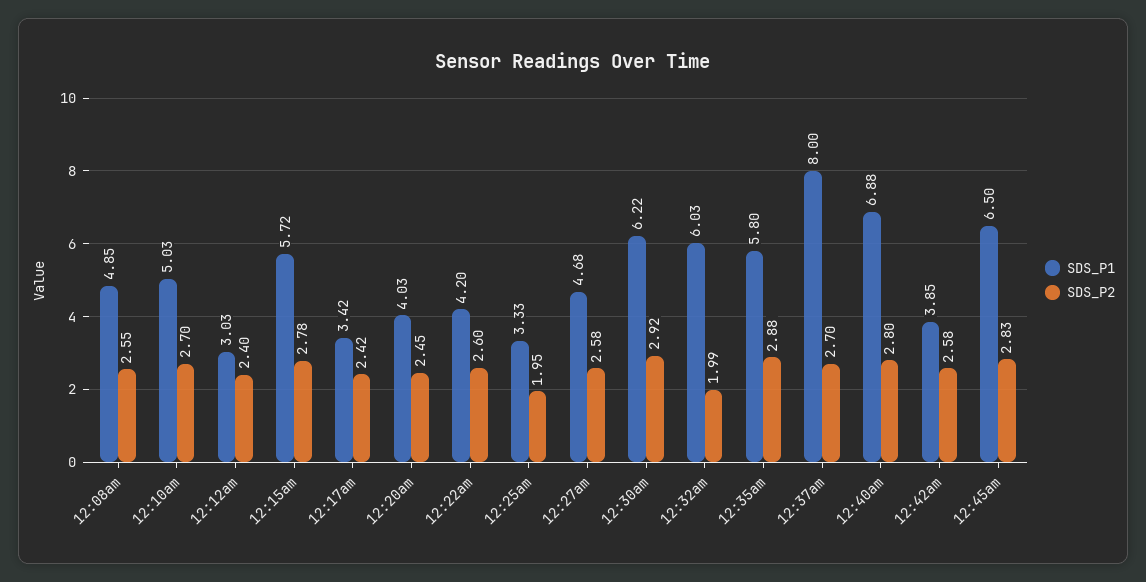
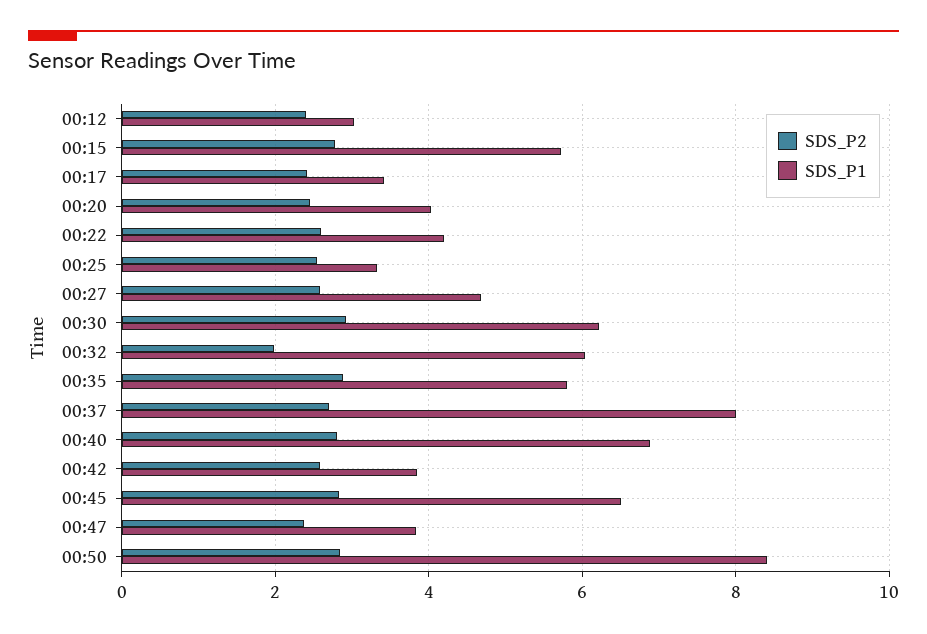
SDS_P1, 12:08am: 4.85 -> none
SDS_P2, 12:08am: 2.55 -> none
SDS_P1, 12:10am: 5.03 -> none
SDS_P2, 12:10am: 2.7 -> none
SDS_P2, 12:25am: 1.95 -> 2.6
SDS_P2, 00:47: none -> 2.4
SDS_P1, 00:47: none -> 3.8
SDS_P2, 00:50: none -> 2.8
SDS_P1, 00:50: none -> 8.4

